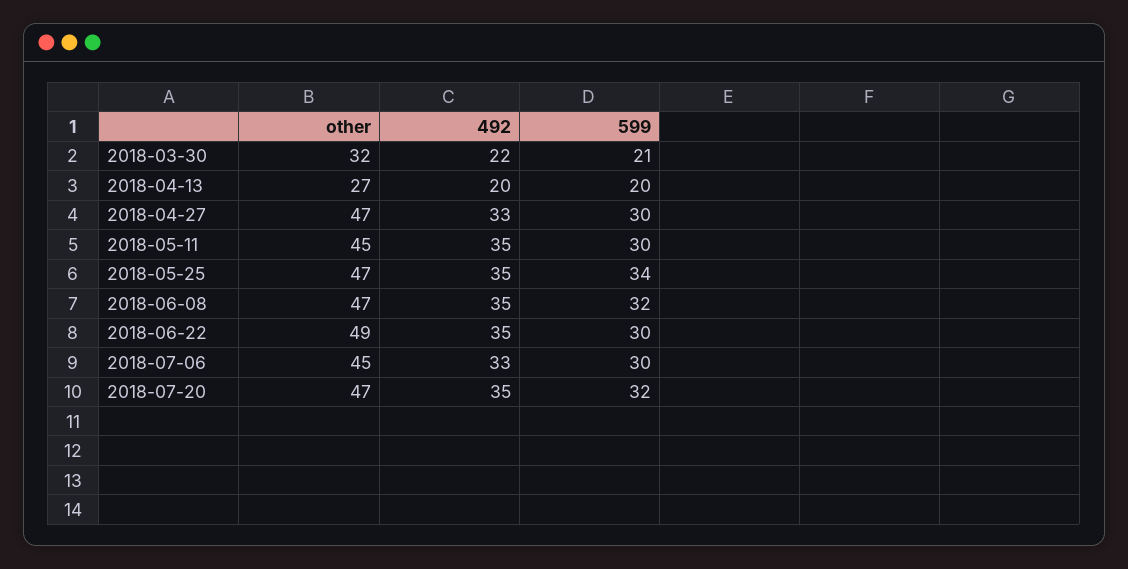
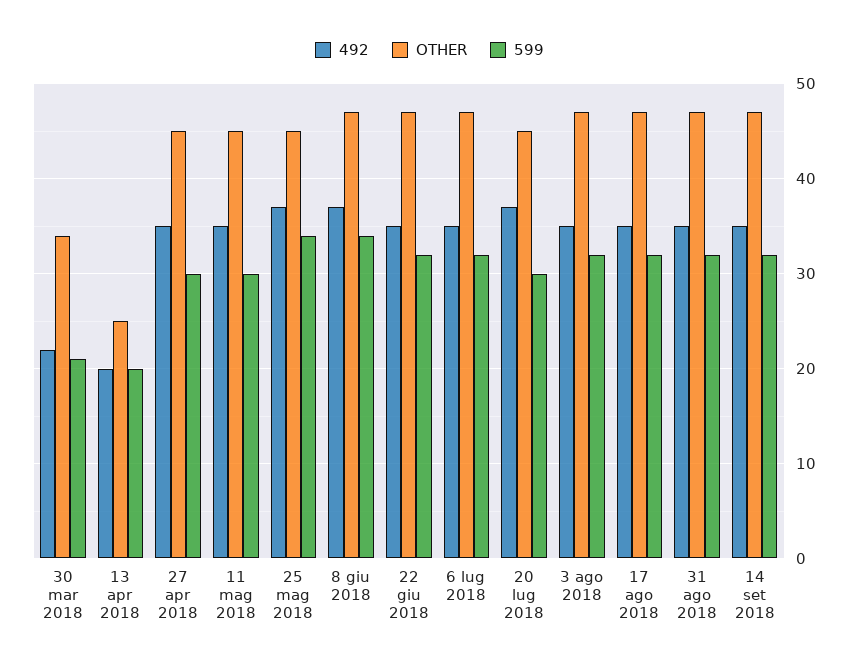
other, 2018-03-30: 32 -> 34
other, 2018-04-13: 27 -> 25
other, 2018-04-27: 47 -> 45
492, 2018-04-27: 33 -> 35
other, 2018-05-25: 47 -> 45
492, 2018-05-25: 35 -> 37
492, 2018-06-08: 35 -> 37
599, 2018-06-08: 32 -> 34
other, 2018-06-22: 49 -> 47
599, 2018-06-22: 30 -> 32
other, 2018-07-06: 45 -> 47
492, 2018-07-06: 33 -> 35
599, 2018-07-06: 30 -> 32
other, 2018-07-20: 47 -> 45
492, 2018-07-20: 35 -> 37
599, 2018-07-20: 32 -> 30
492, 3 ago 2018: none -> 35
other, 3 ago 2018: none -> 47
599, 3 ago 2018: none -> 32
492, 17 ago 2018: none -> 35
other, 17 ago 2018: none -> 47
599, 17 ago 2018: none -> 32
492, 31 ago 2018: none -> 35
other, 31 ago 2018: none -> 47
599, 31 ago 2018: none -> 32
492, 14 set 2018: none -> 35
other, 14 set 2018: none -> 47
599, 14 set 2018: none -> 32

